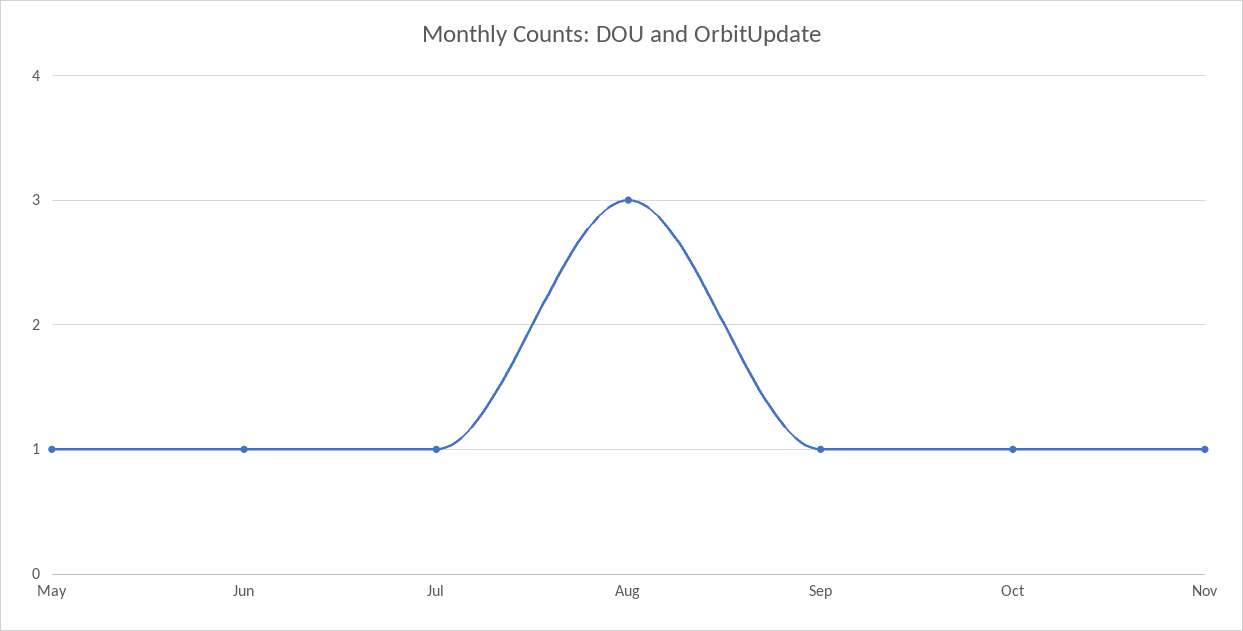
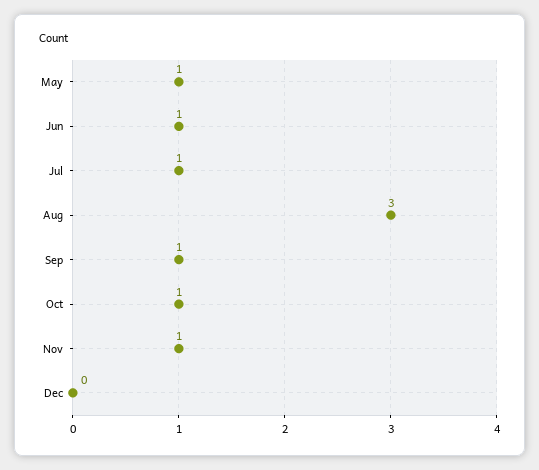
Dec: none -> 0

